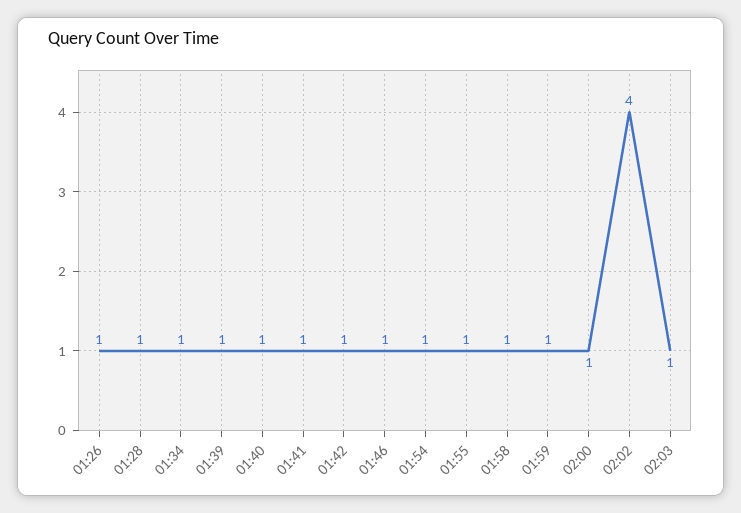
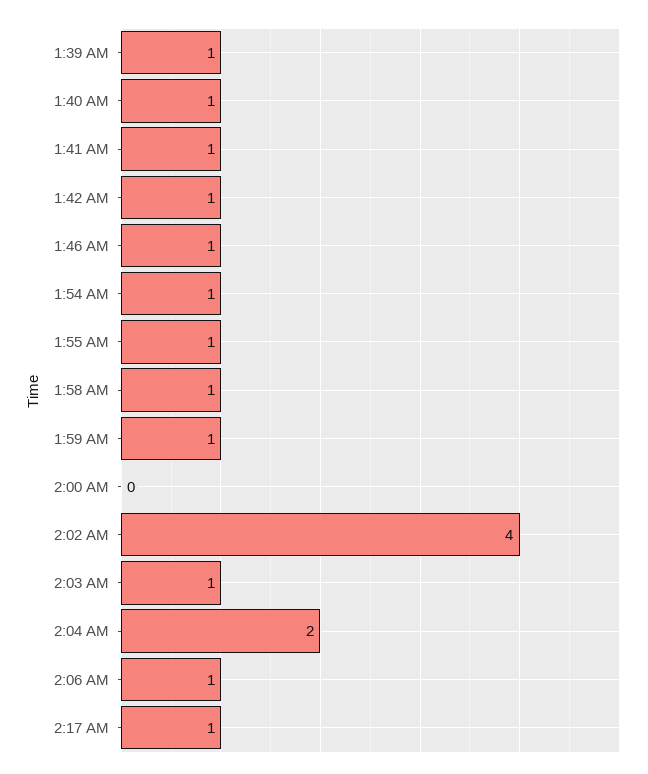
01:26: 1 -> none
01:28: 1 -> none
01:34: 1 -> none
02:00: 1 -> 0
2:04 AM: none -> 2
2:06 AM: none -> 1
2:17 AM: none -> 1

